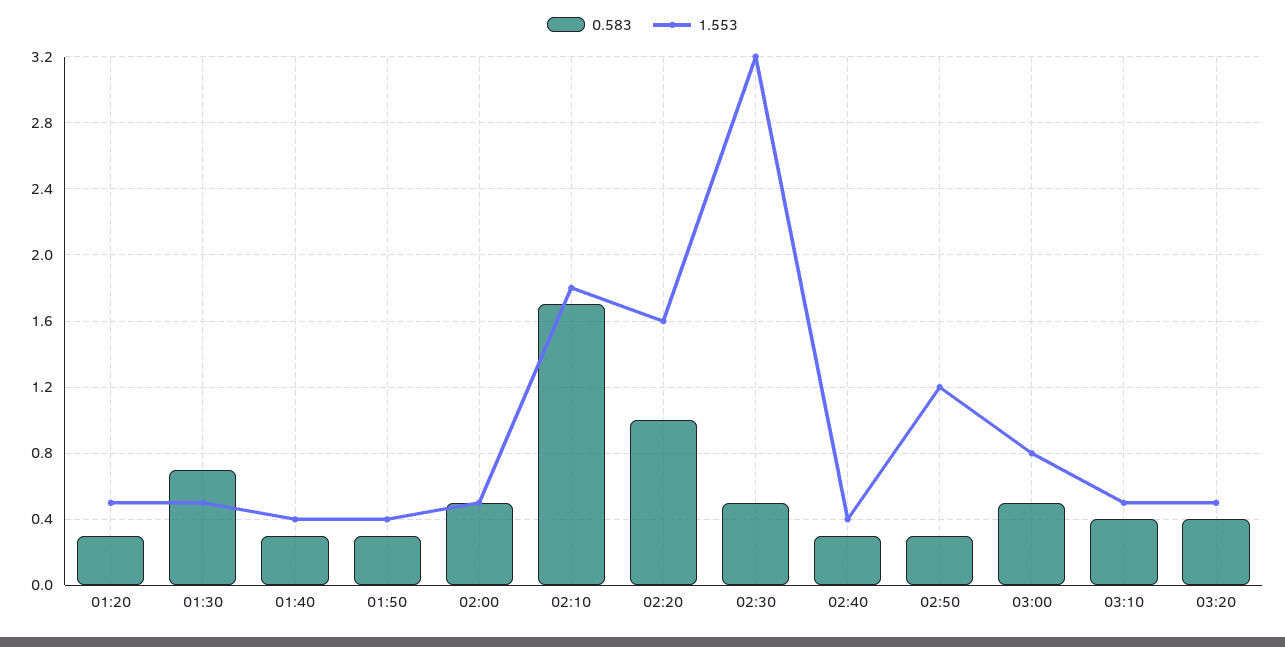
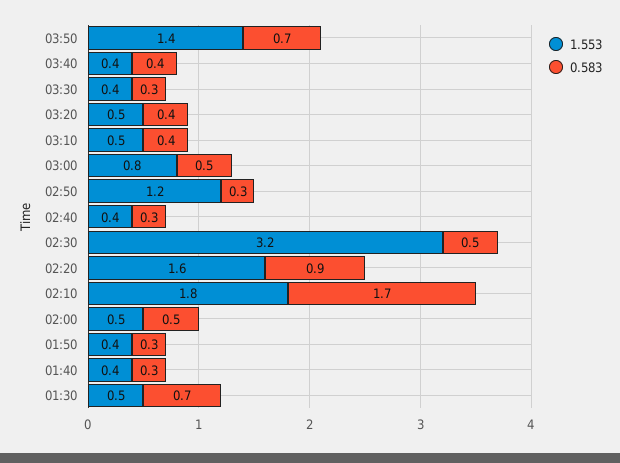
0.583, 01:20: 0.3 -> none
1.553, 01:20: 0.5 -> none
0.583, 02:20: 1 -> 0.9
1.553, 03:50: none -> 1.4
0.583, 03:50: none -> 0.7
1.553, 03:40: none -> 0.4
0.583, 03:40: none -> 0.4
1.553, 03:30: none -> 0.4
0.583, 03:30: none -> 0.3

